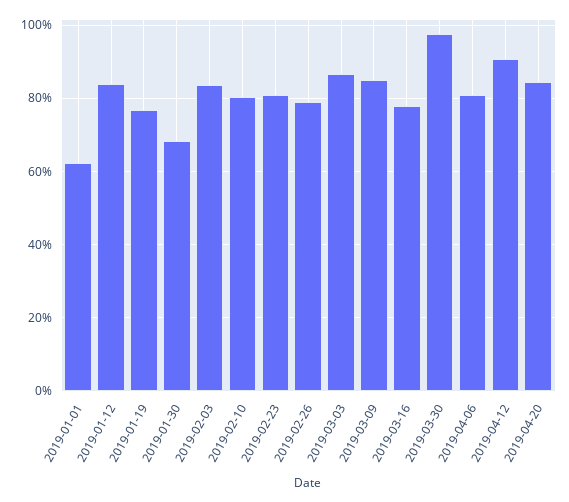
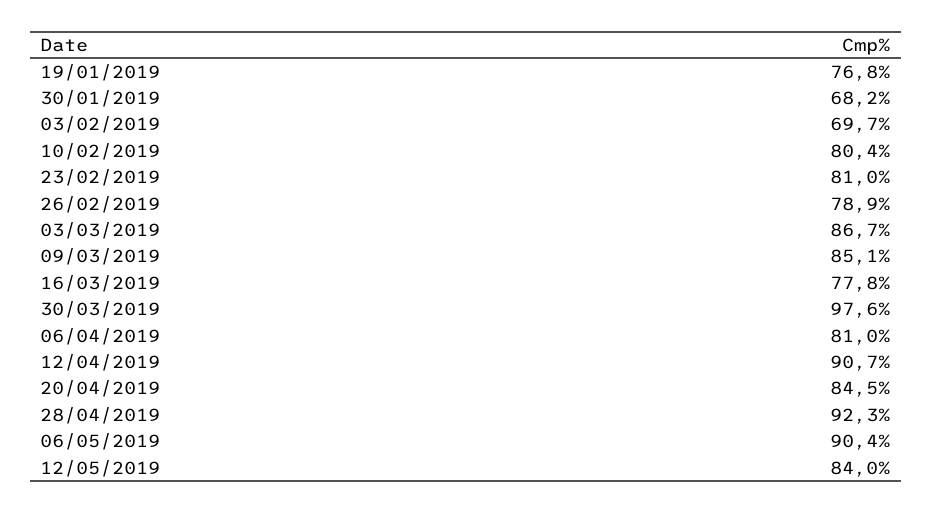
2019-01-01: 62 -> none
2019-01-12: 84 -> none
2019-02-03: 84 -> 69.7
28/04/2019: none -> 92.3
06/05/2019: none -> 90.4
12/05/2019: none -> 84

